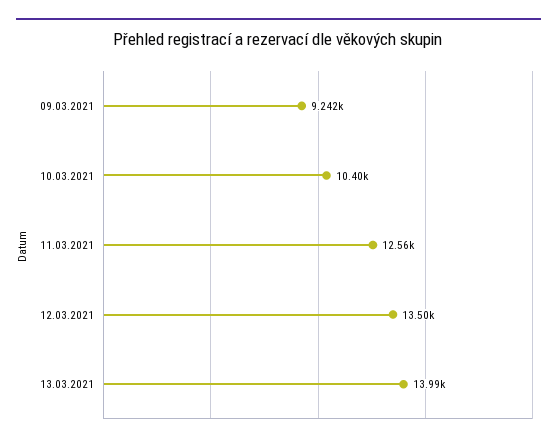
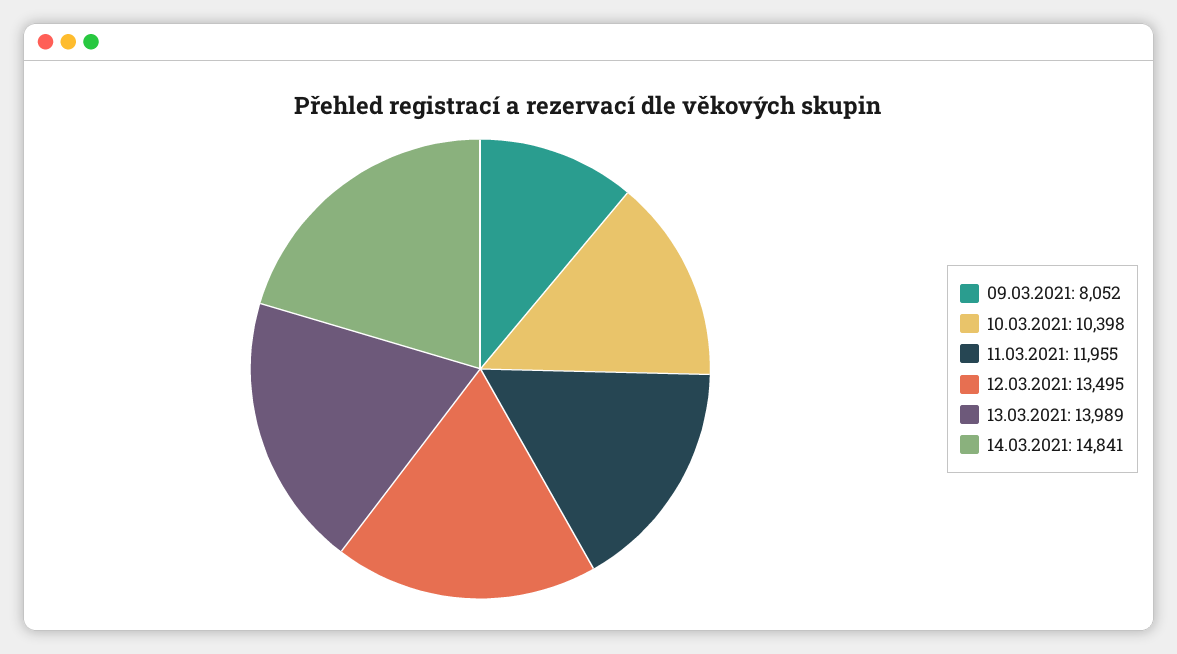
09.03.2021: 9242 -> 8052
11.03.2021: 12560 -> 11955
14.03.2021: none -> 14841

